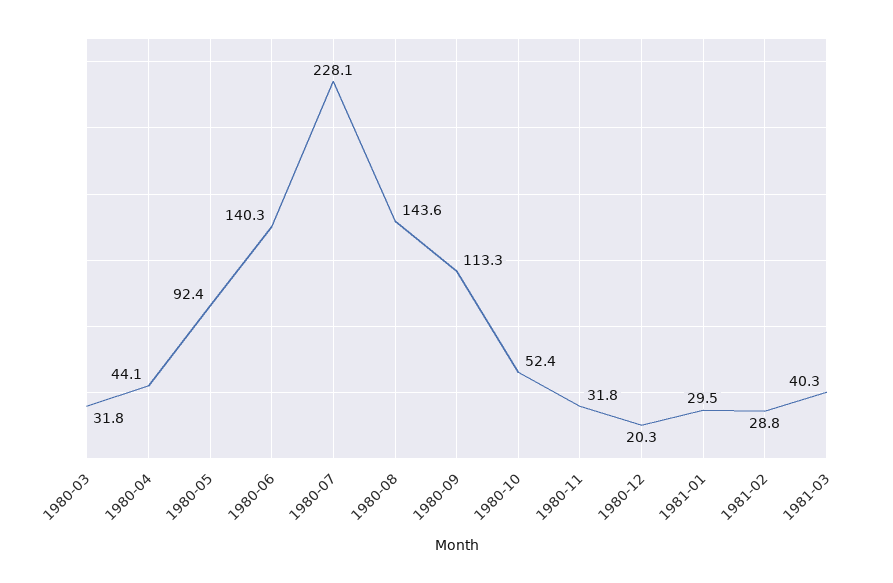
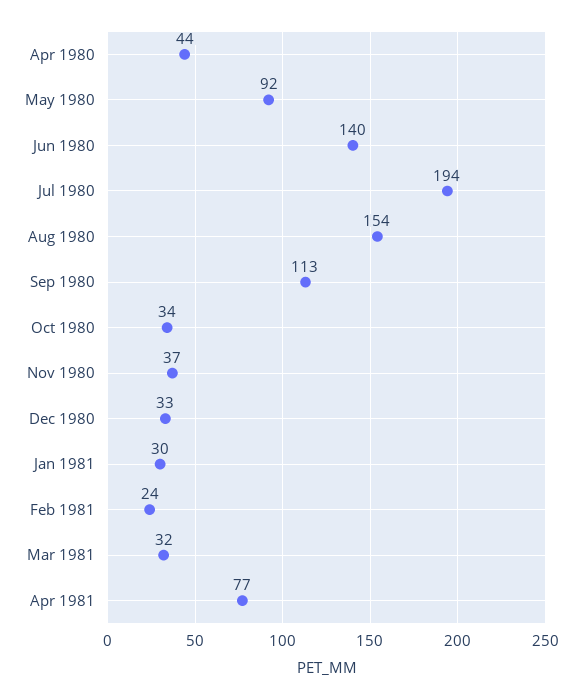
1980-03: 31.8 -> none
1980-07: 228.1 -> 194
1980-08: 143.6 -> 154
1980-10: 52.4 -> 34
1980-11: 31.8 -> 37
1980-12: 20.3 -> 33
1981-02: 28.8 -> 24
1981-03: 40.3 -> 32
Apr 1981: none -> 77

